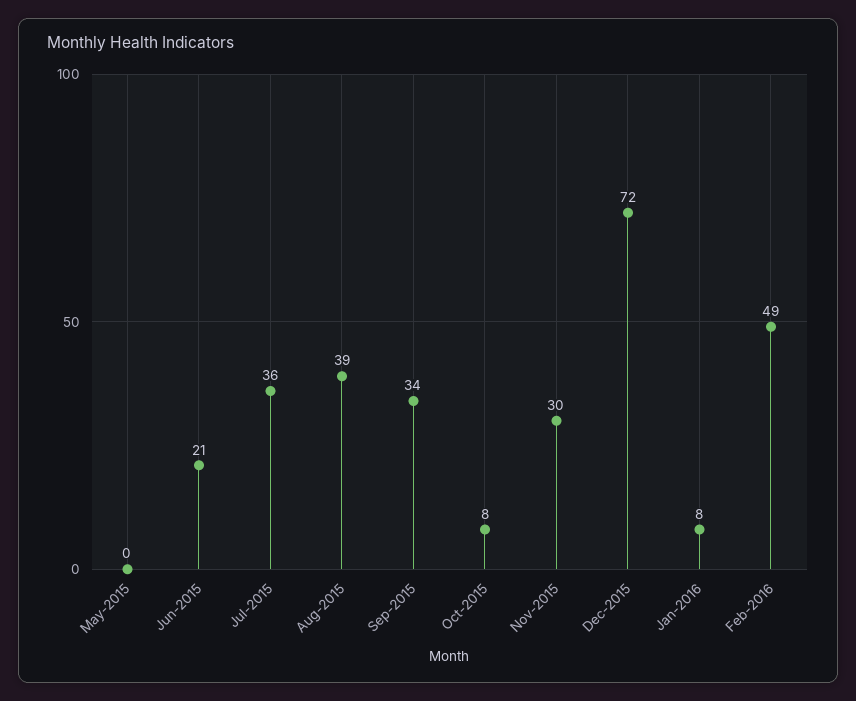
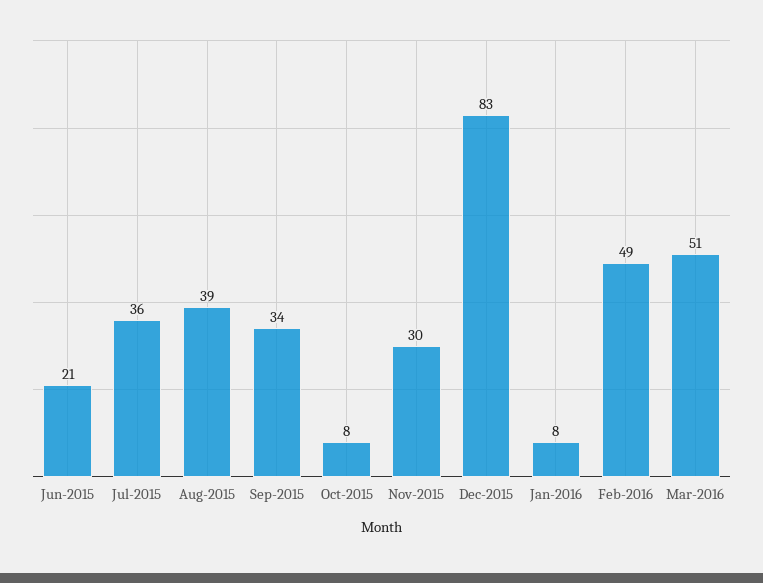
May-2015: 0 -> none
Dec-2015: 72 -> 83
Mar-2016: none -> 51

